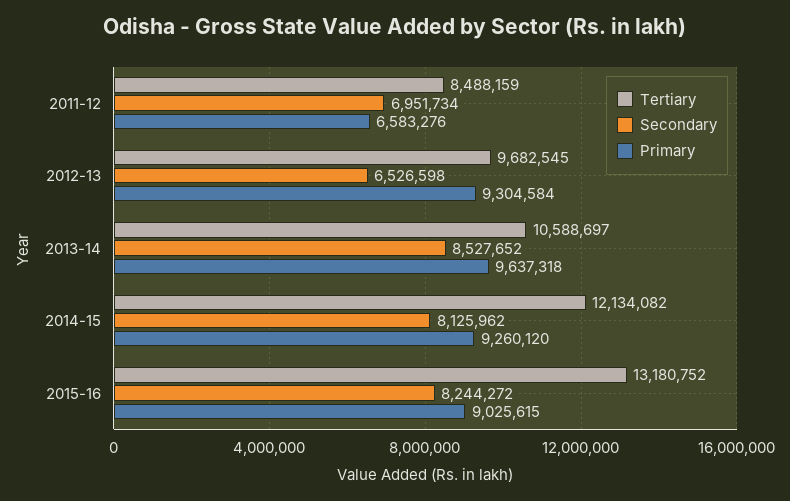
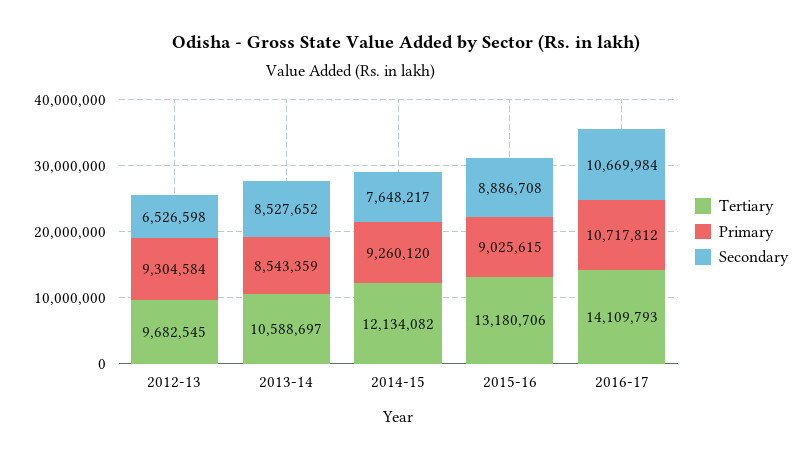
Tertiary, 2011-12: 8488159 -> none
Secondary, 2011-12: 6951734 -> none
Primary, 2011-12: 6583276 -> none
Primary, 2013-14: 9637318 -> 8543359
Secondary, 2014-15: 8125962 -> 7648217
Tertiary, 2015-16: 13180752 -> 13180706
Secondary, 2015-16: 8244272 -> 8886708
Tertiary, 2016-17: none -> 14109793
Primary, 2016-17: none -> 10717812
Secondary, 2016-17: none -> 10669984

